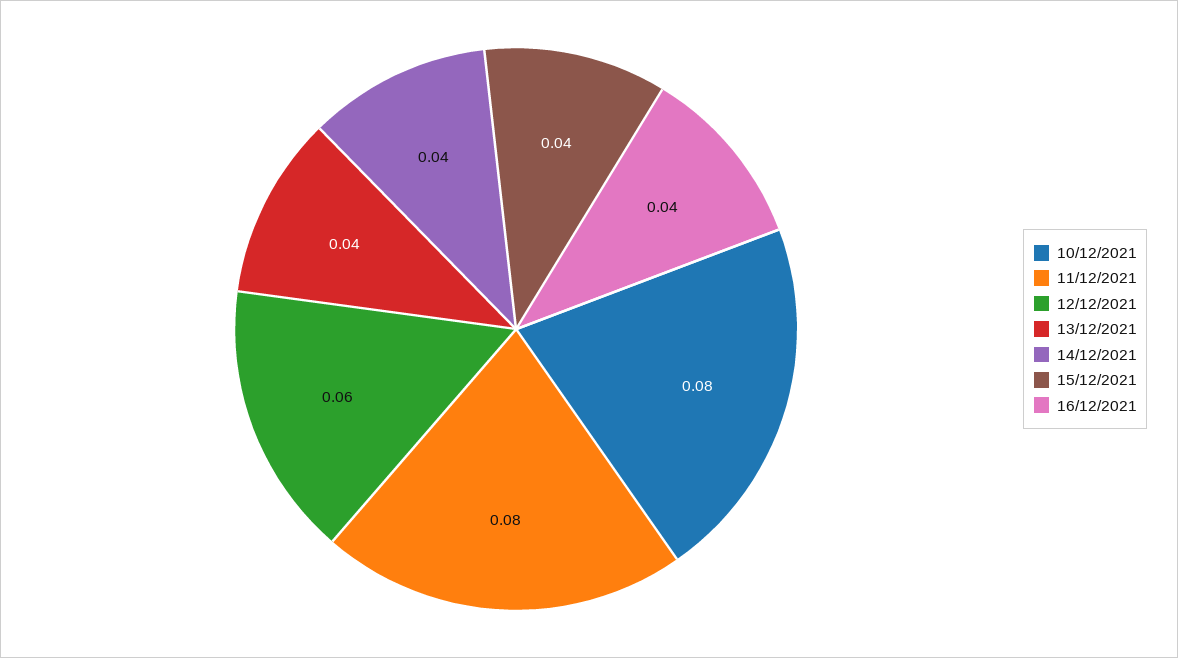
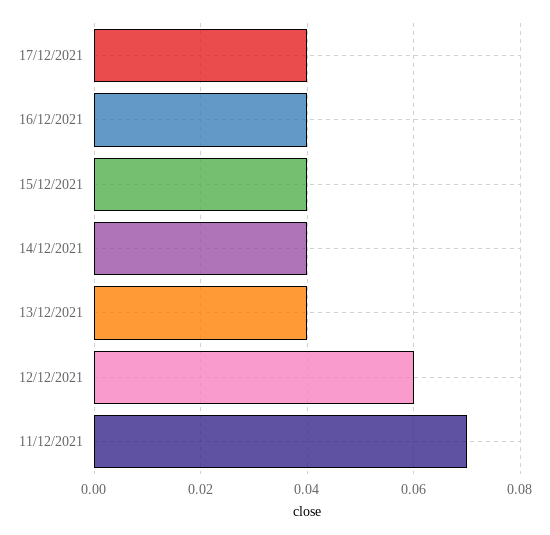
10/12/2021: 0.08 -> none
11/12/2021: 0.08 -> 0.07
17/12/2021: none -> 0.04

